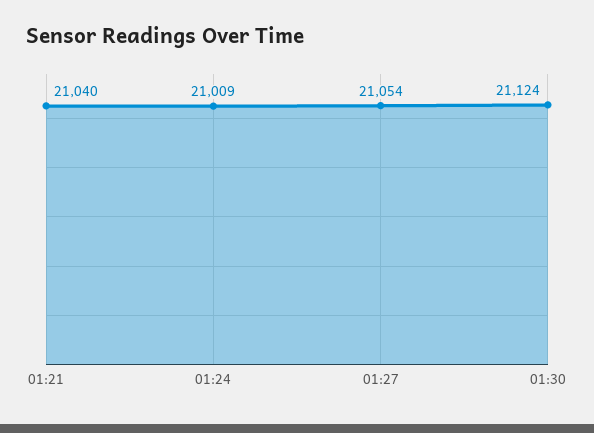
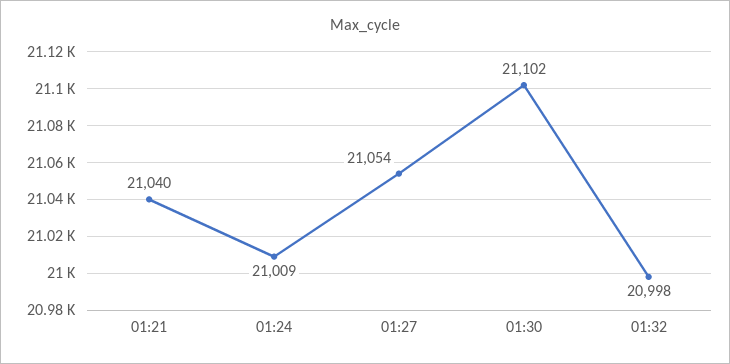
01:30: 21124 -> 21102
01:32: none -> 20998

